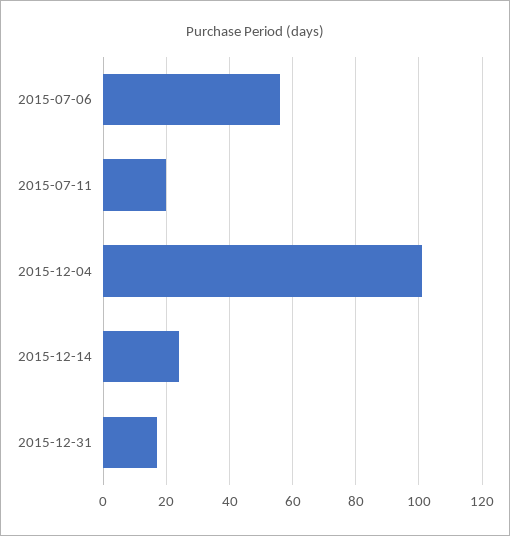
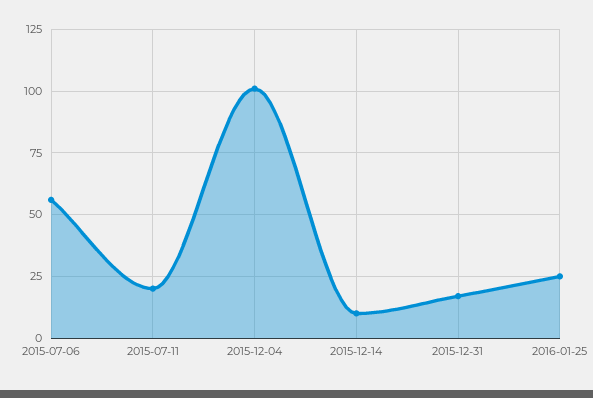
2015-12-14: 25 -> 10
2016-01-25: none -> 25

